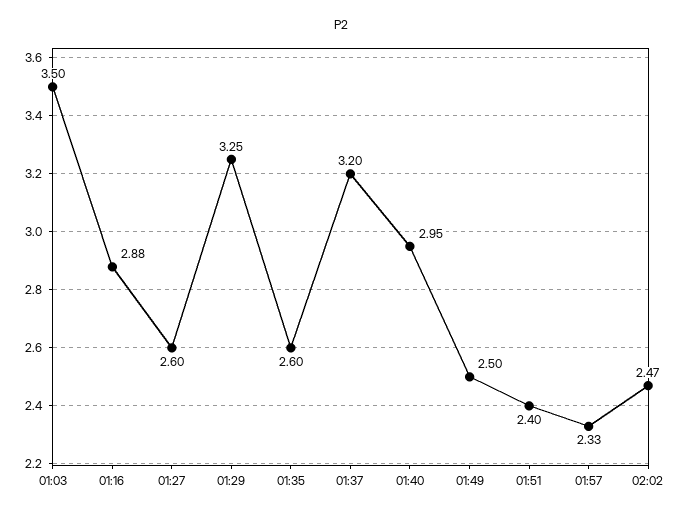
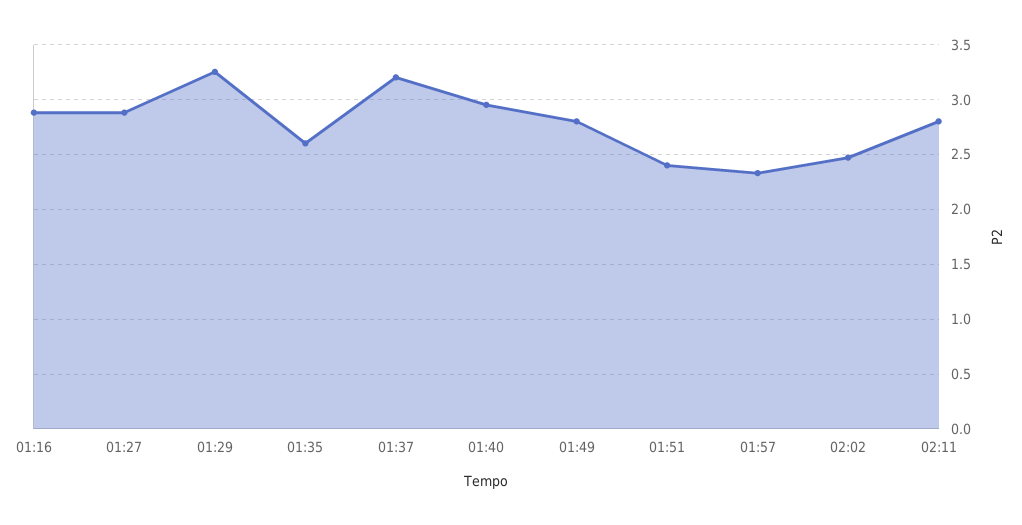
01:03: 3.5 -> none
01:27: 2.6 -> 2.9
01:49: 2.5 -> 2.8
02:11: none -> 2.8

